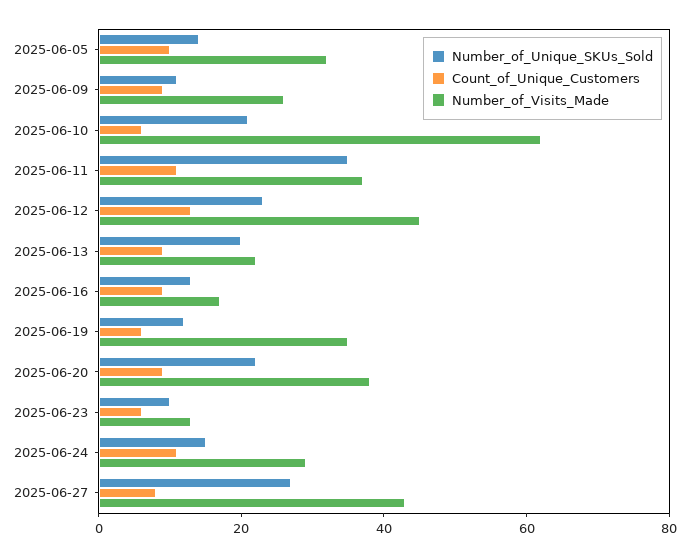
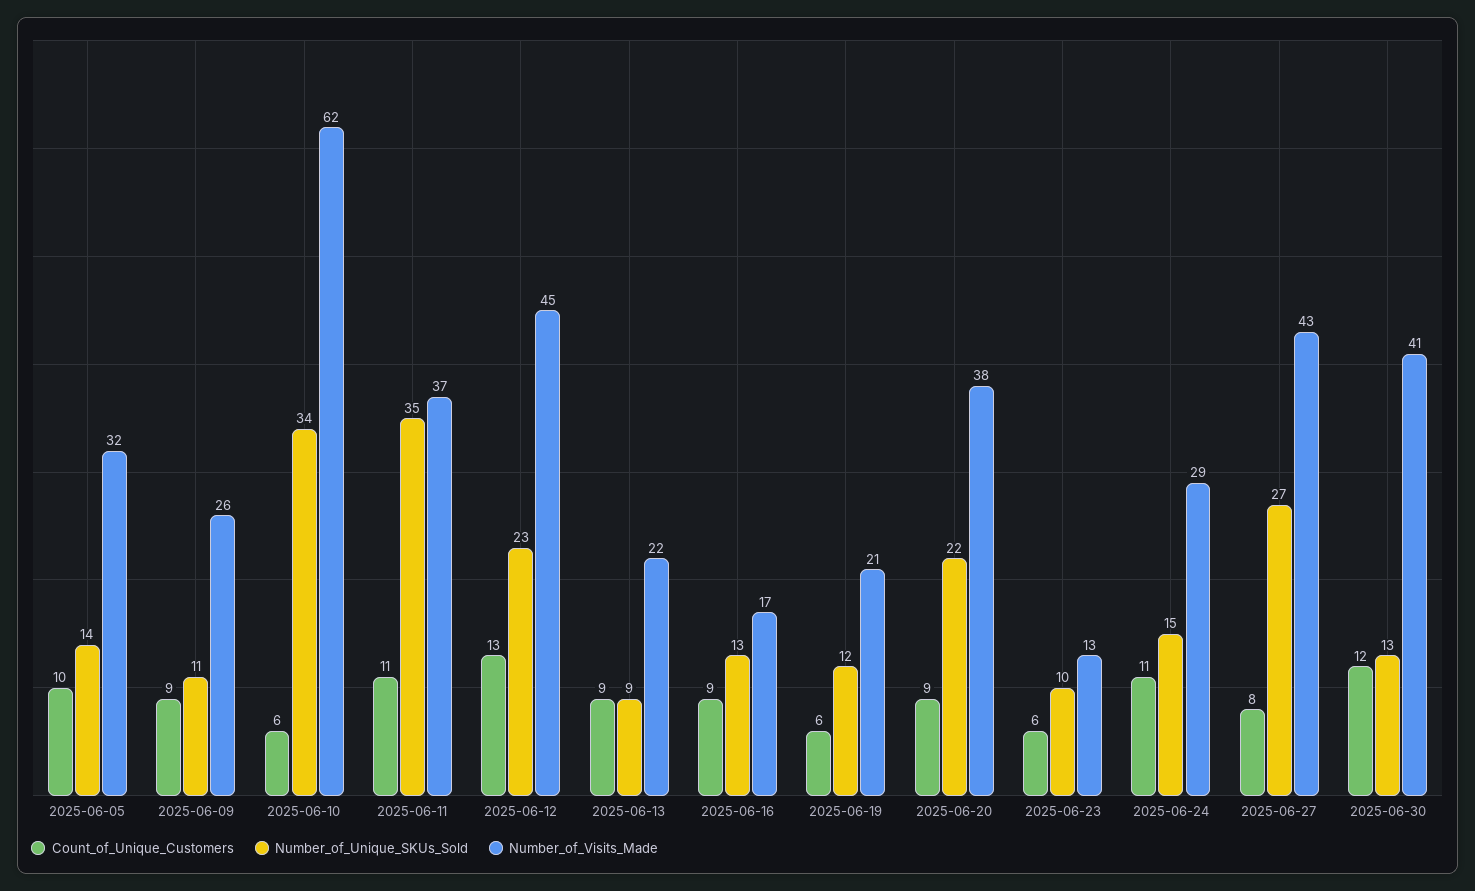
Number_of_Unique_SKUs_Sold, 2025-06-10: 20 -> 34
Number_of_Unique_SKUs_Sold, 2025-06-13: 20 -> 9
Number_of_Visits_Made, 2025-06-19: 35 -> 21
Count_of_Unique_Customers, 2025-06-30: none -> 12
Number_of_Unique_SKUs_Sold, 2025-06-30: none -> 13
Number_of_Visits_Made, 2025-06-30: none -> 41

